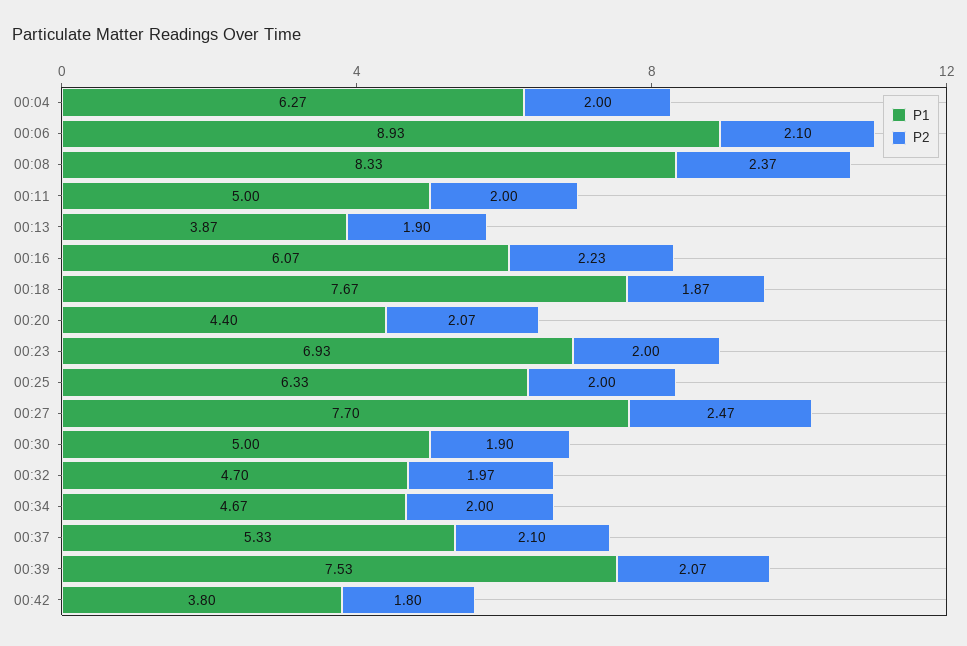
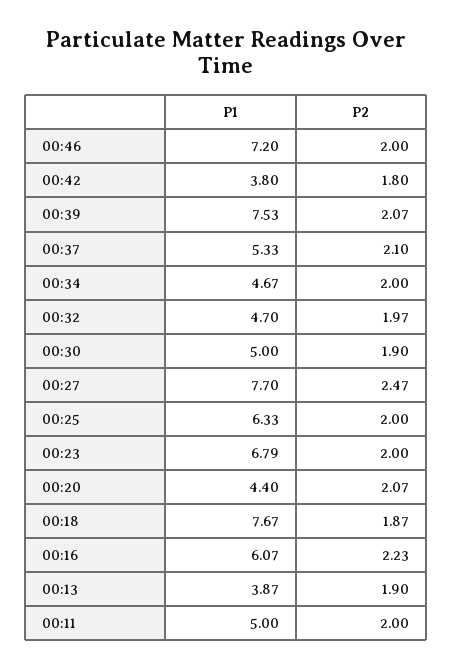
P1, 00:04: 6.27 -> none
P2, 00:04: 2 -> none
P1, 00:06: 8.93 -> none
P2, 00:06: 2.1 -> none
P1, 00:08: 8.33 -> none
P2, 00:08: 2.37 -> none
P1, 00:23: 6.93 -> 6.79
P1, 00:46: none -> 7.2
P2, 00:46: none -> 2

